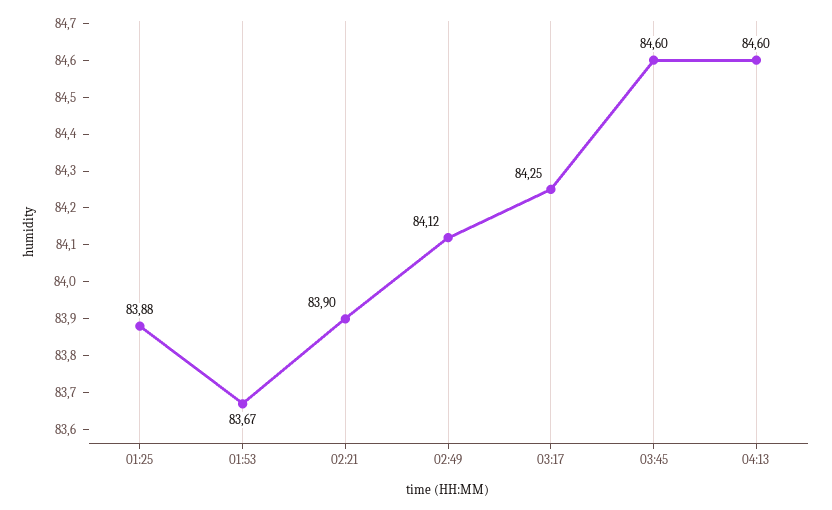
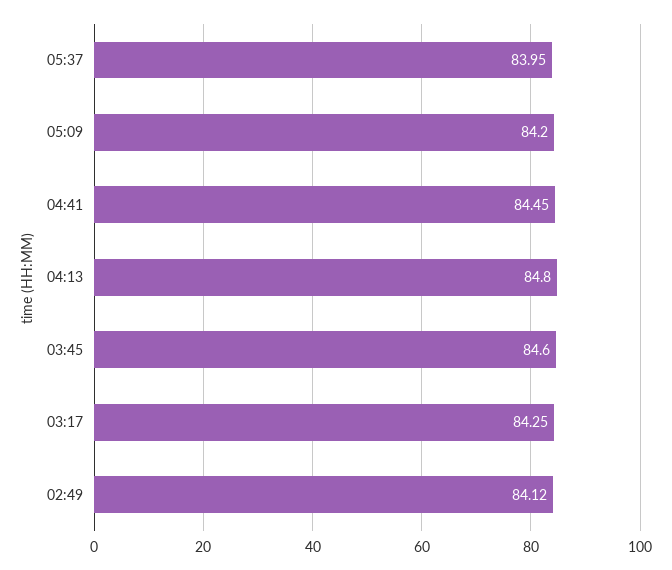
01:25: 83.88 -> none
01:53: 83.67 -> none
02:21: 83.9 -> none
04:13: 84.6 -> 84.8
05:37: none -> 83.95
05:09: none -> 84.2
04:41: none -> 84.45

